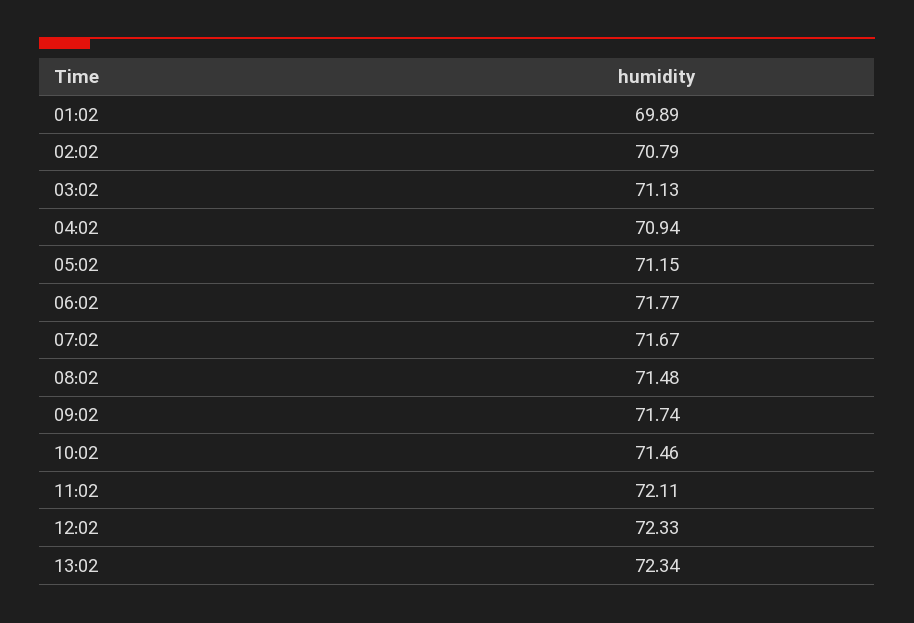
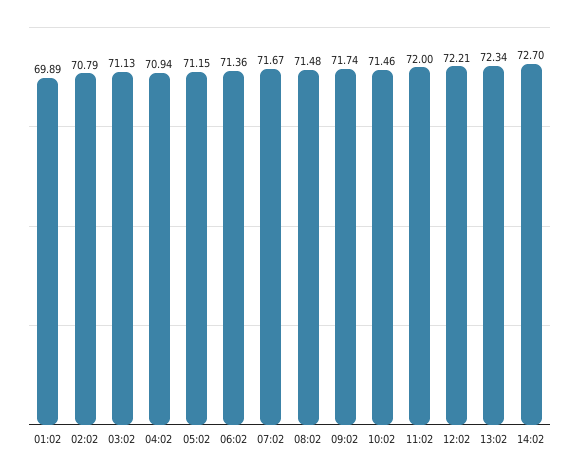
06:02: 71.77 -> 71.36
11:02: 72.11 -> 72
12:02: 72.33 -> 72.21
14:02: none -> 72.7

